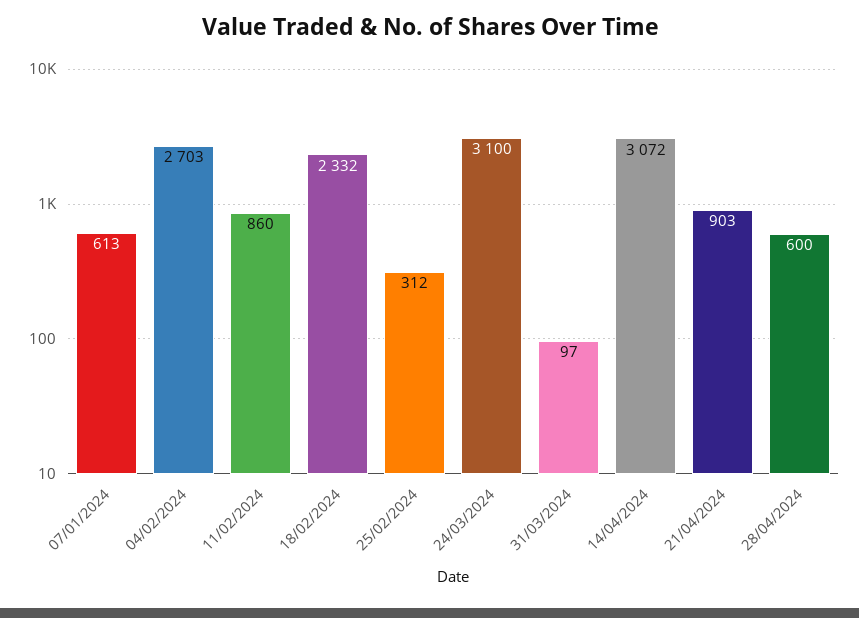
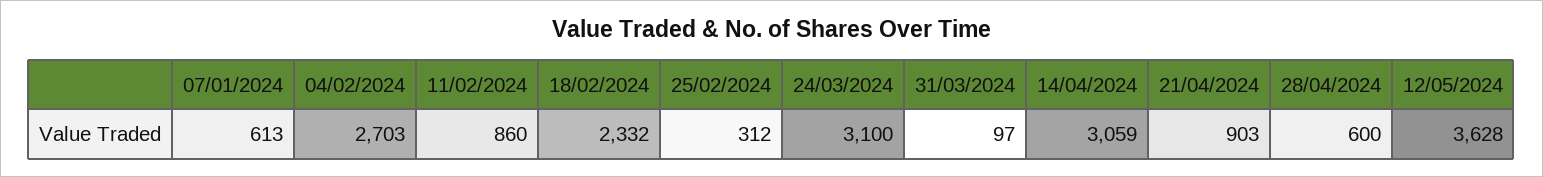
14/04/2024: 3072 -> 3059
12/05/2024: none -> 3628

